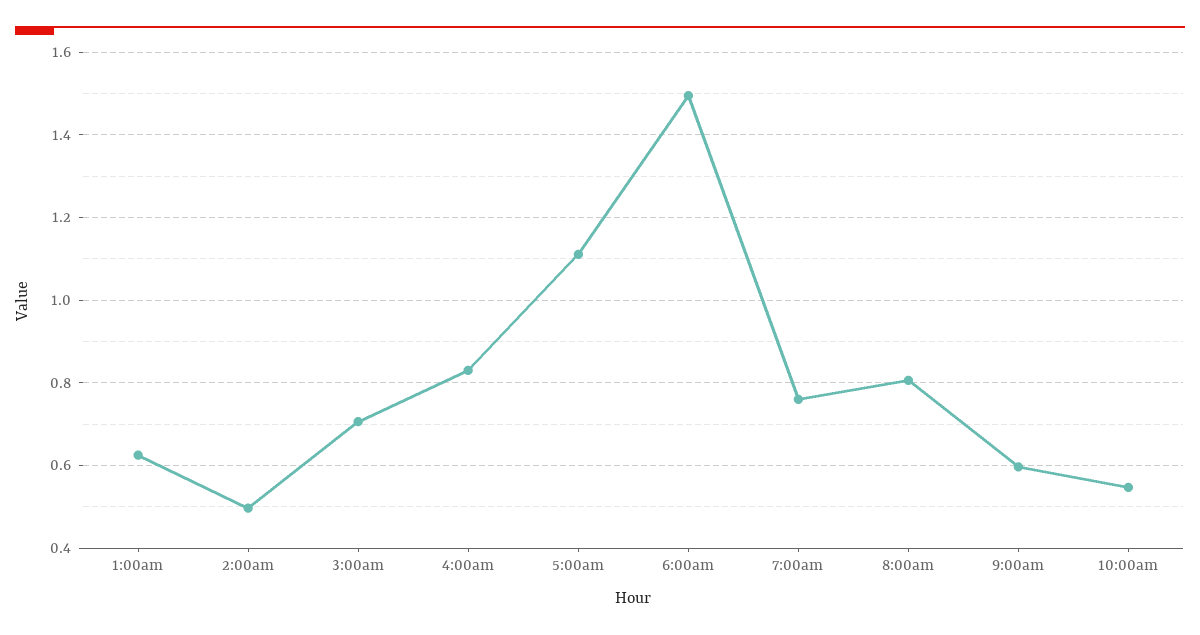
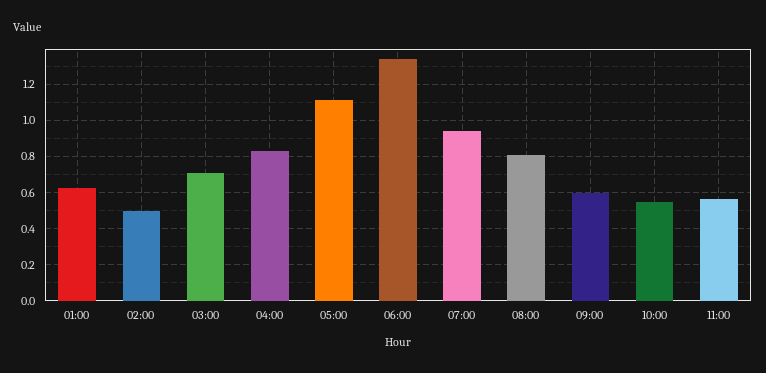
6:00am: 1.5 -> 1.35
7:00am: 0.76 -> 0.95
11:00: none -> 0.55

